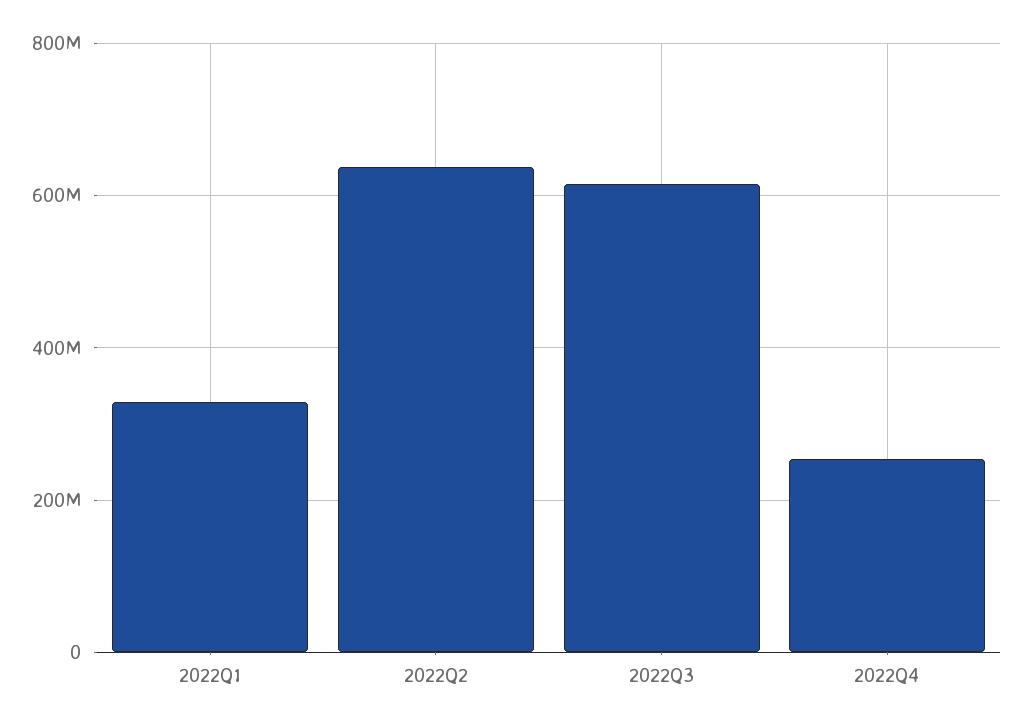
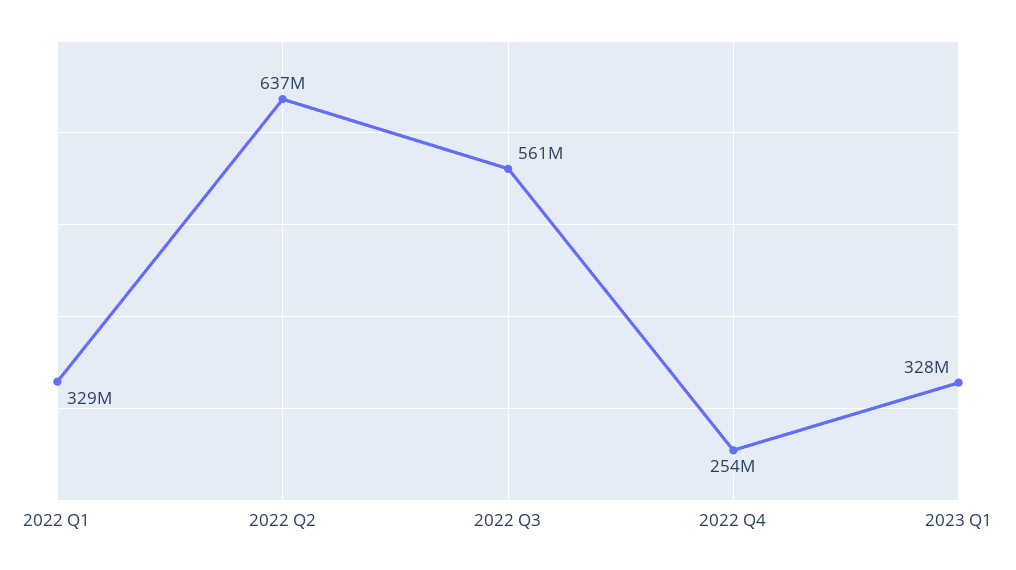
2022Q3: 620000000 -> 561000000
2023 Q1: none -> 328000000

